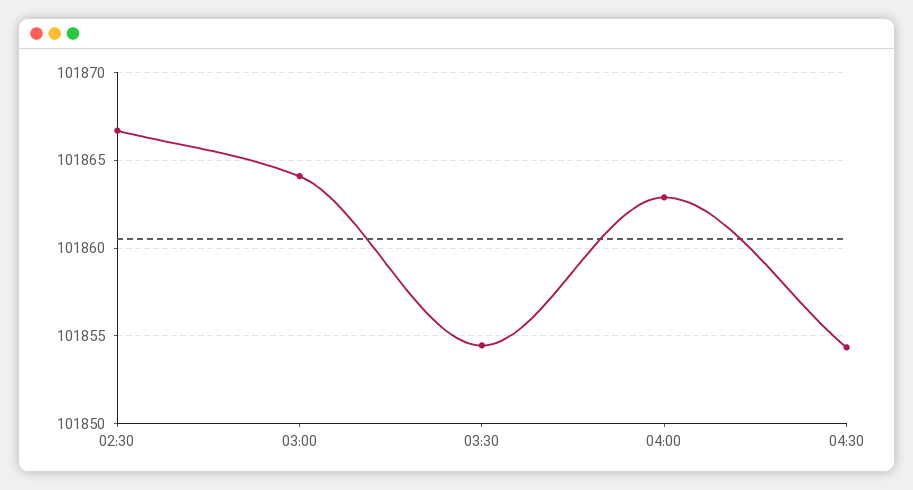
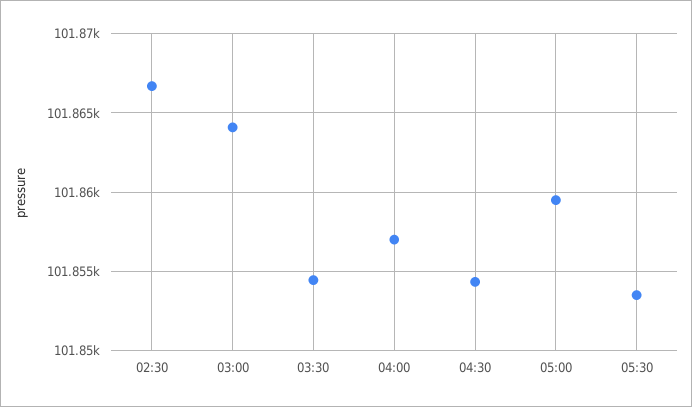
04:00: 101863 -> 101857
05:00: none -> 101859.5
05:30: none -> 101853.5

